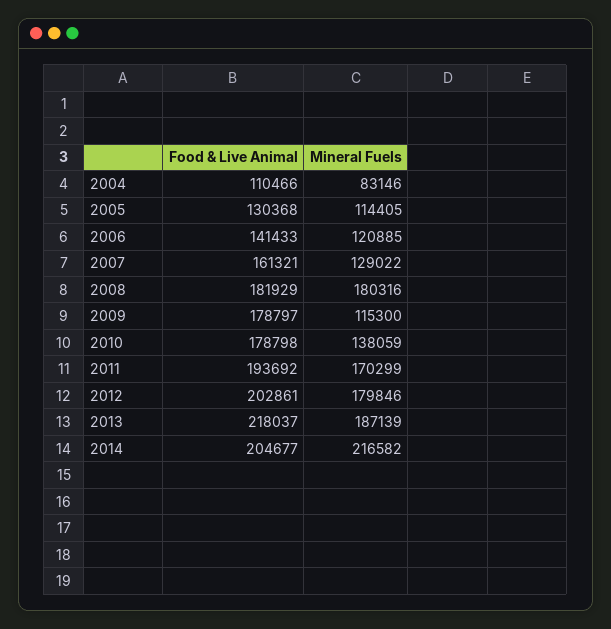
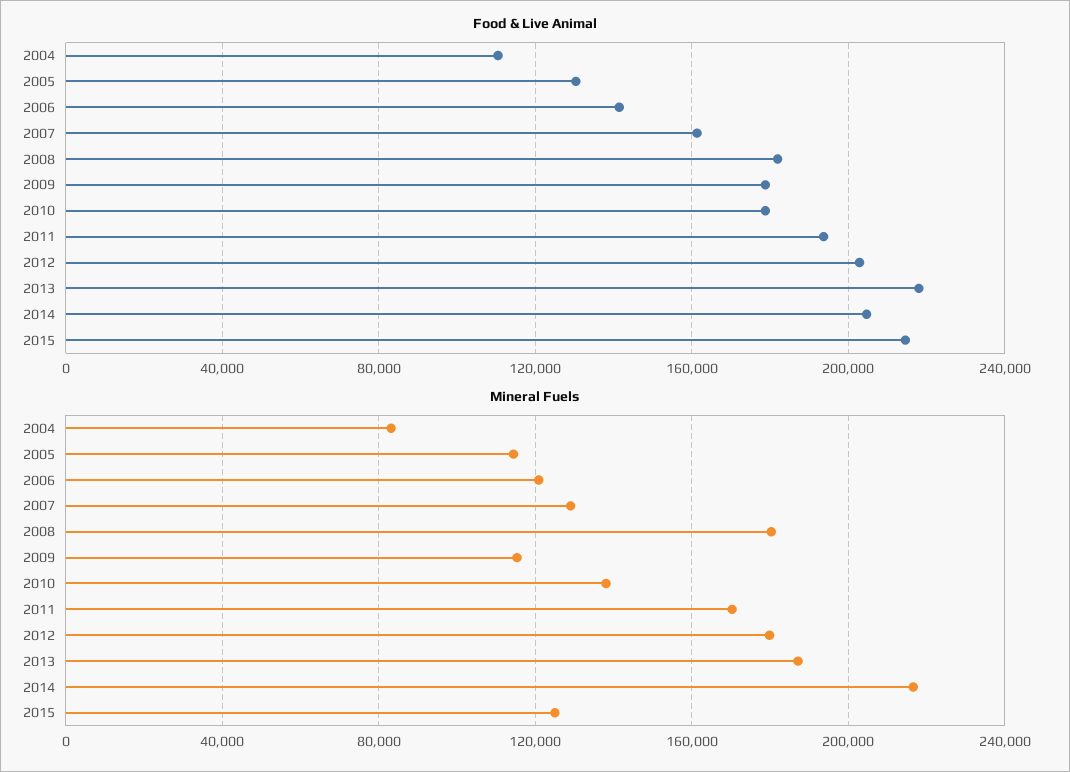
Food & Live Animal, 2015: none -> 215000
Mineral Fuels, 2015: none -> 125000

